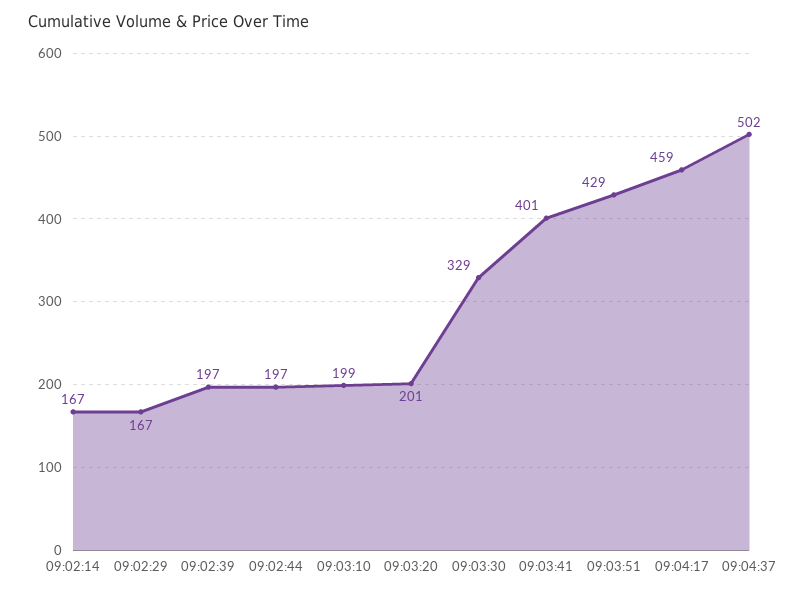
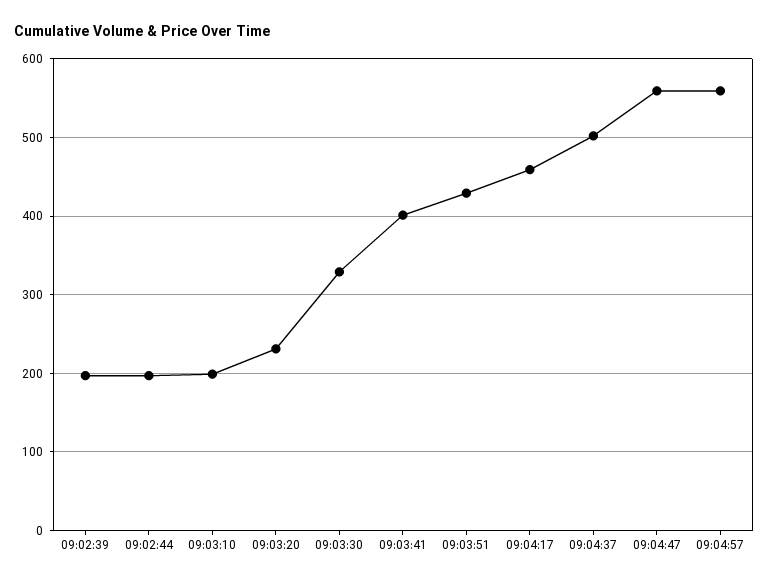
09:02:14: 167 -> none
09:02:29: 167 -> none
09:03:20: 201 -> 230
09:04:47: none -> 560
09:04:57: none -> 560

